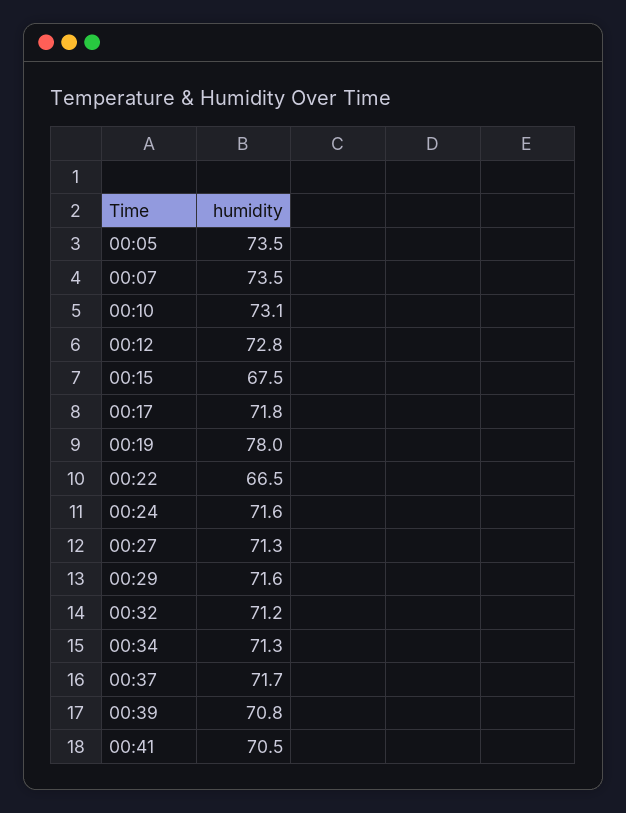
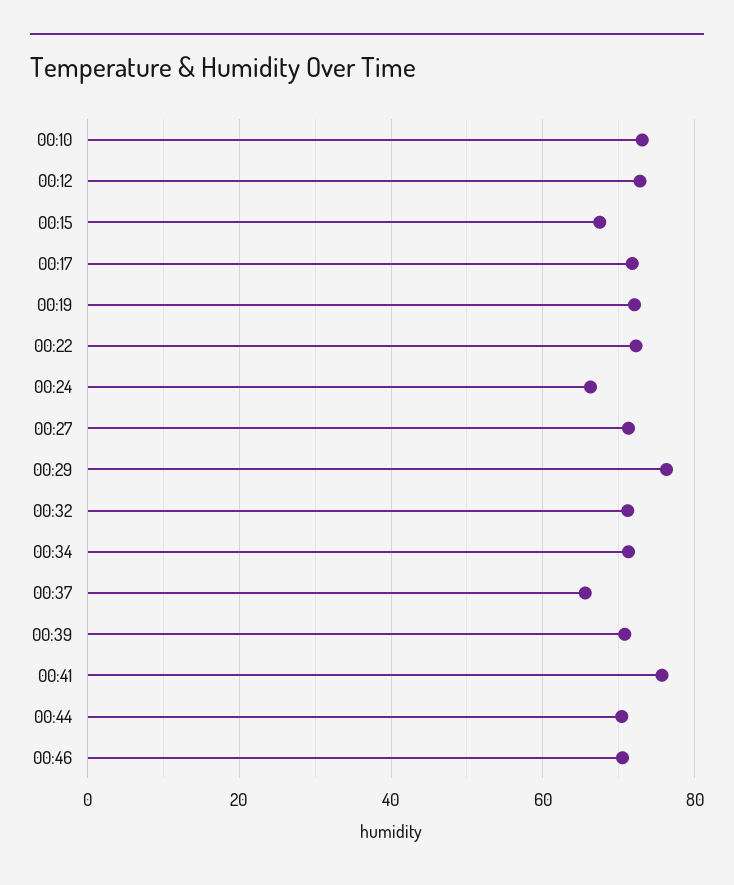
00:05: 73.5 -> none
00:07: 73.5 -> none
00:19: 78 -> 72
00:22: 66.5 -> 72
00:24: 71.6 -> 66
00:29: 71.6 -> 76
00:37: 71.7 -> 66
00:41: 70.5 -> 76
00:44: none -> 70
00:46: none -> 70

